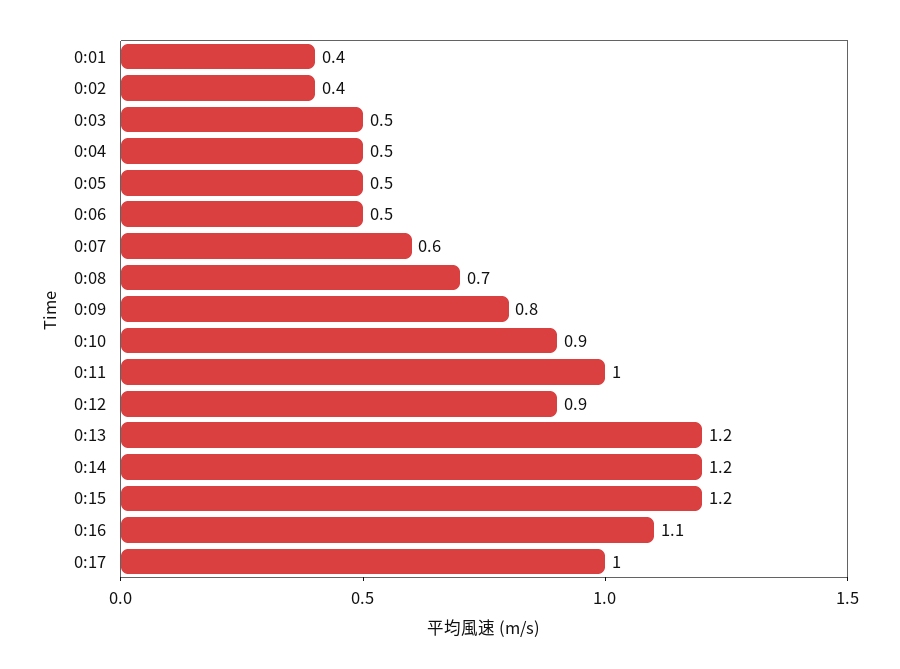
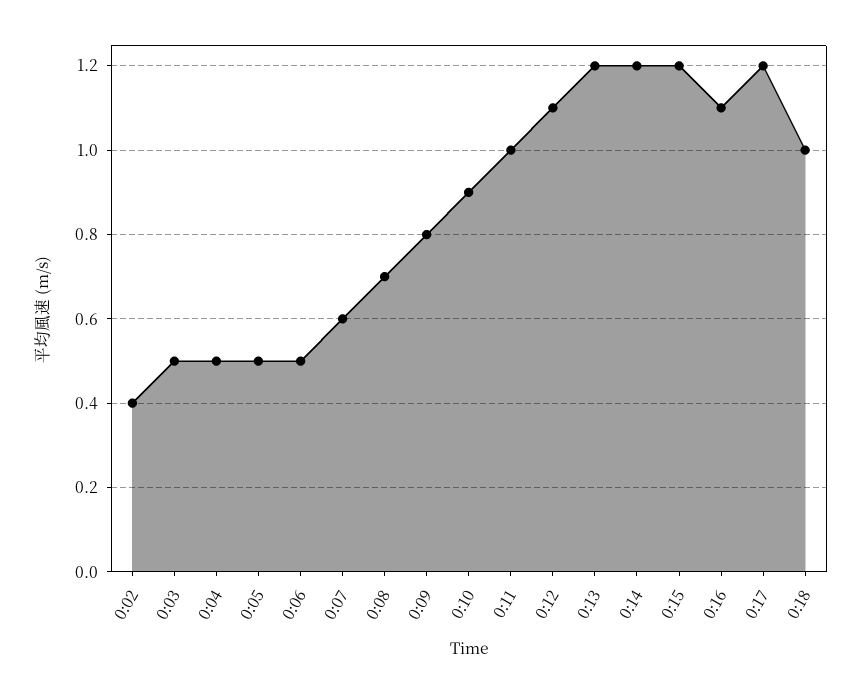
0:01: 0.4 -> none
0:12: 0.9 -> 1.1
0:17: 1 -> 1.2
0:18: none -> 1

